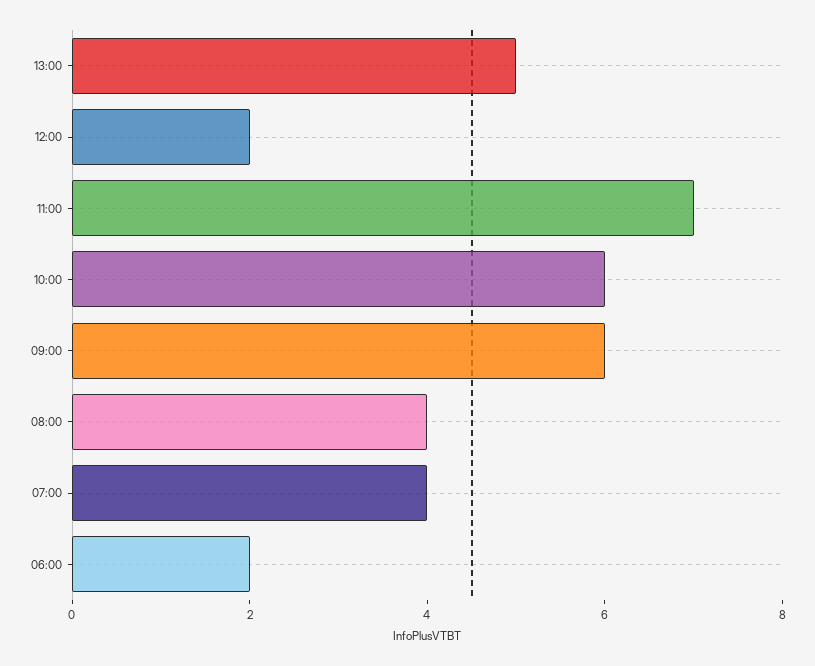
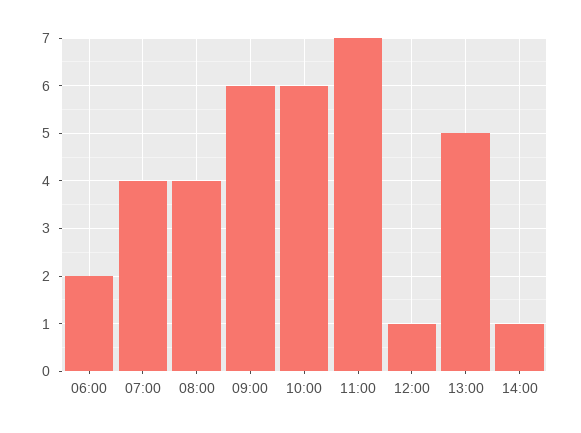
12:00: 2 -> 1
14:00: none -> 1

